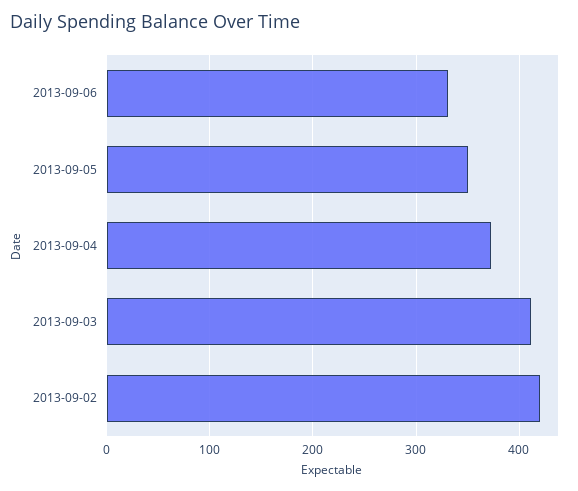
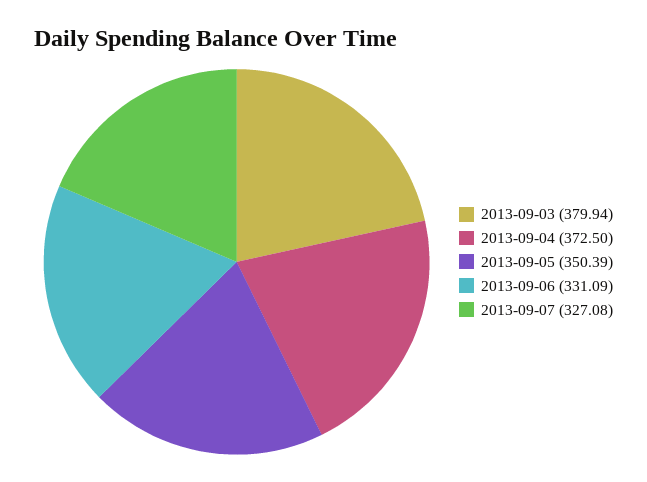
2013-09-03: 410 -> 379.94
2013-09-02: 420 -> none
2013-09-07: none -> 327.08

